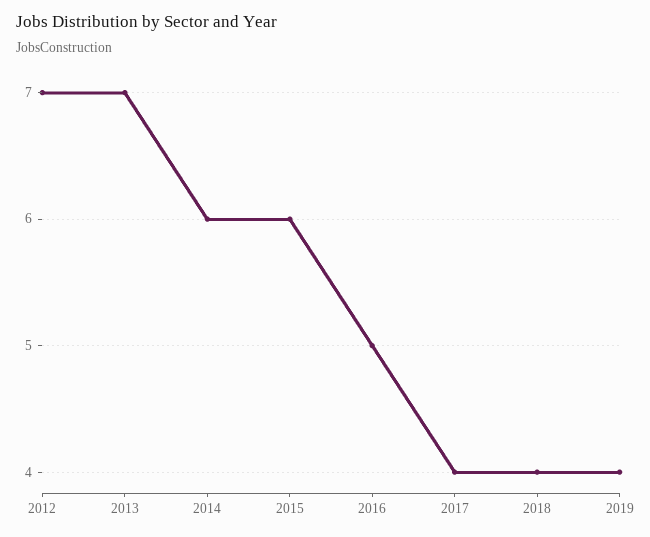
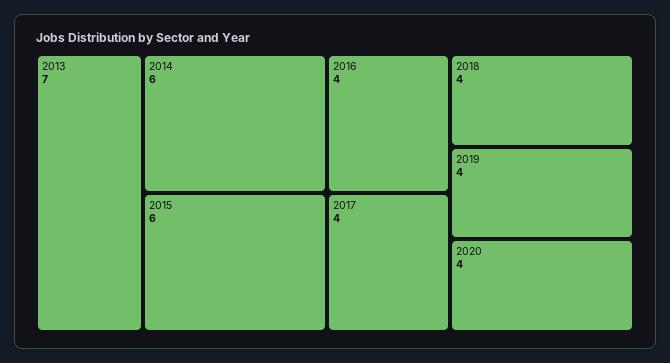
2012: 7 -> none
2016: 5 -> 4
2020: none -> 4

